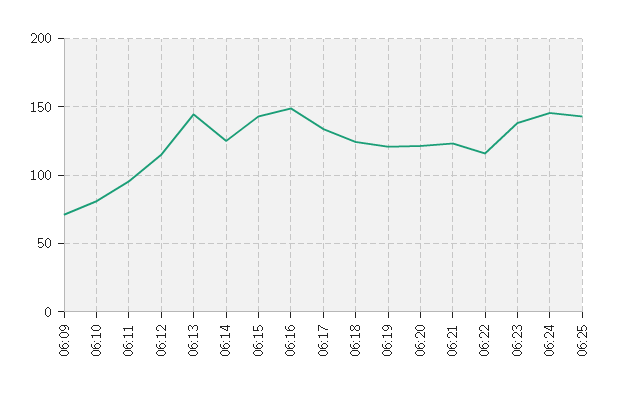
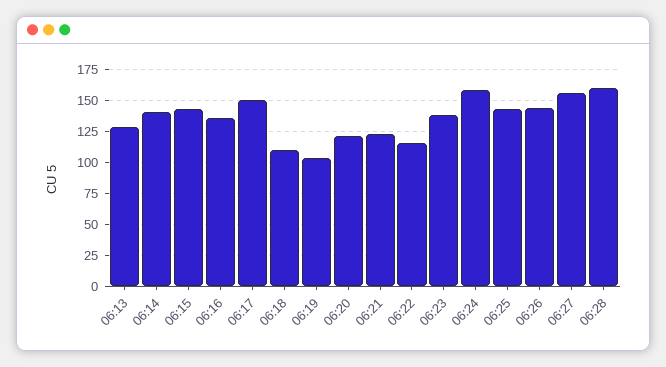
06:09: 70 -> none
06:10: 80 -> none
06:11: 95 -> none
06:12: 115 -> none
06:13: 145 -> 130
06:14: 125 -> 140
06:16: 150 -> 135
06:17: 135 -> 150
06:18: 125 -> 110
06:19: 120 -> 105
06:24: 145 -> 160
06:26: none -> 145
06:27: none -> 155
06:28: none -> 160

